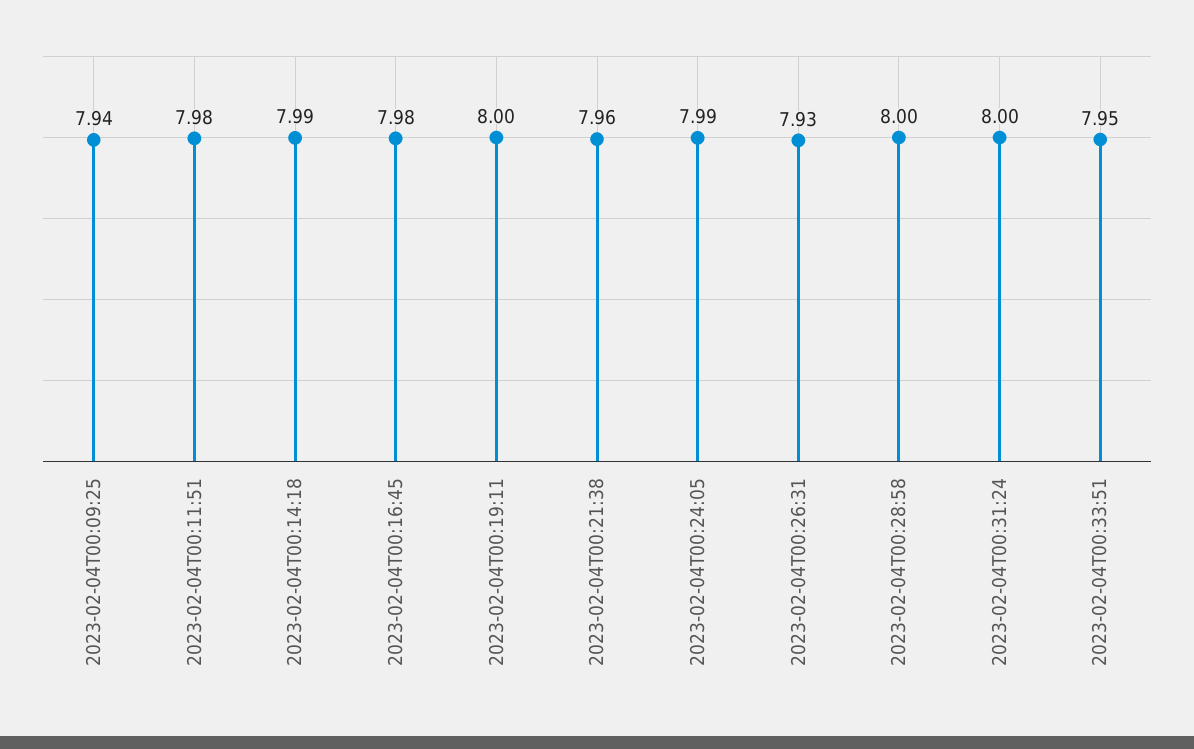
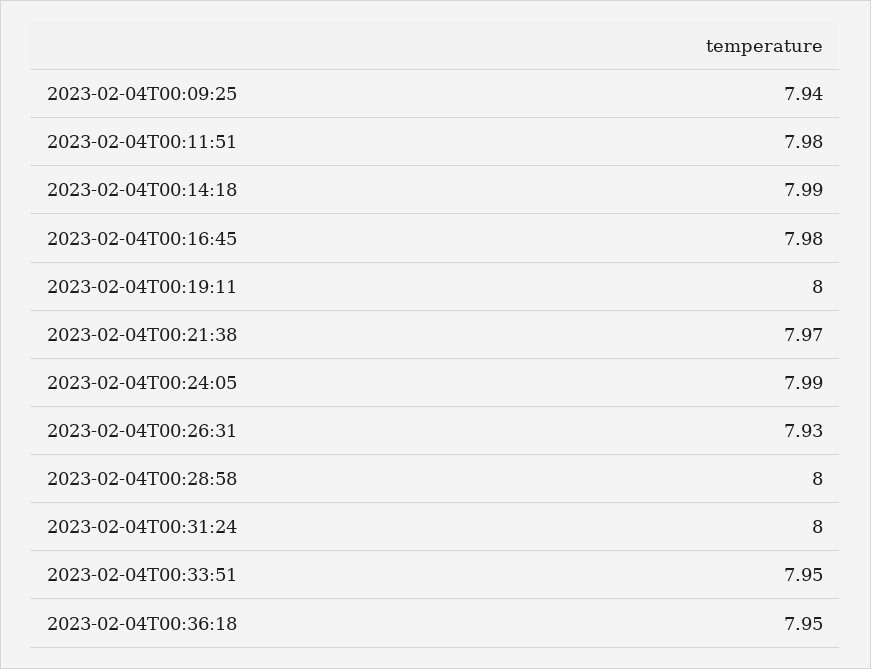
2023-02-04T00:21:38: 7.96 -> 7.97
2023-02-04T00:36:18: none -> 7.95

